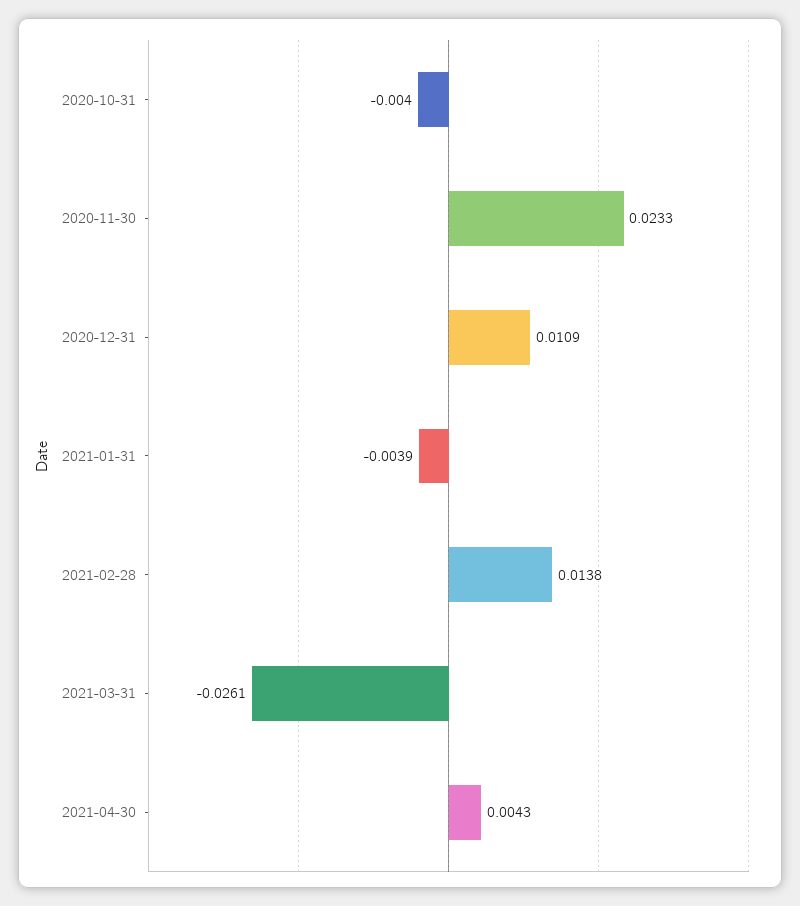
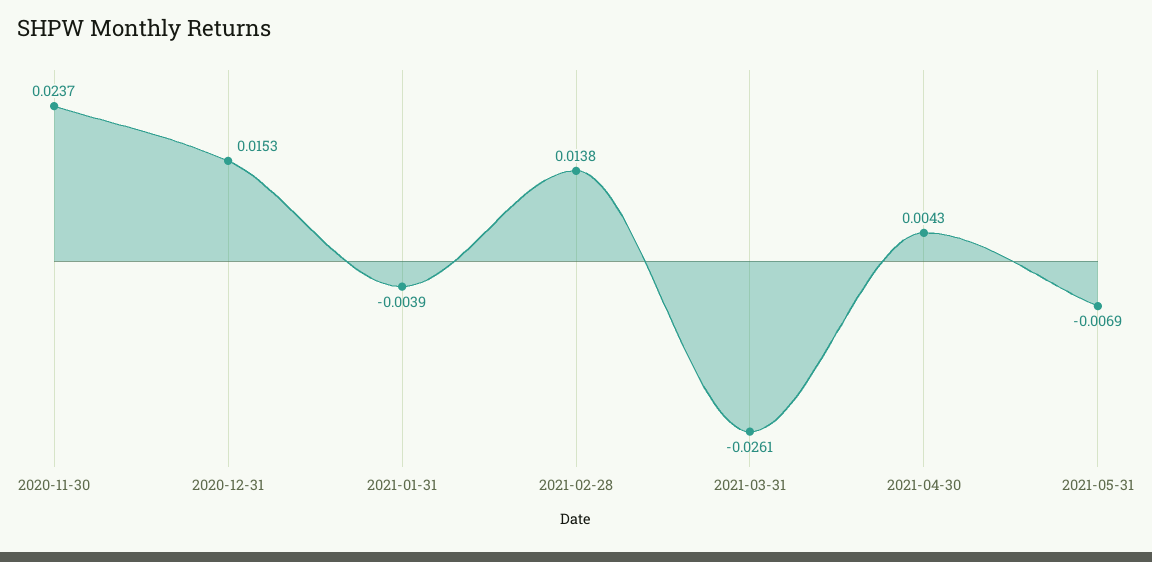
2020-10-31: -0.004 -> none
2020-11-30: 0.0233 -> 0.0237
2020-12-31: 0.0109 -> 0.0153
2021-05-31: none -> -0.0069

